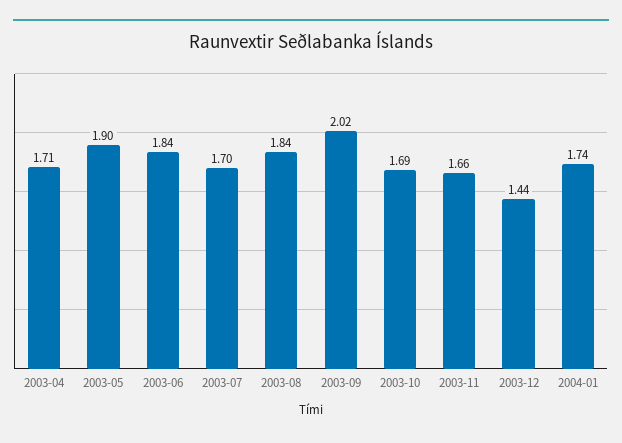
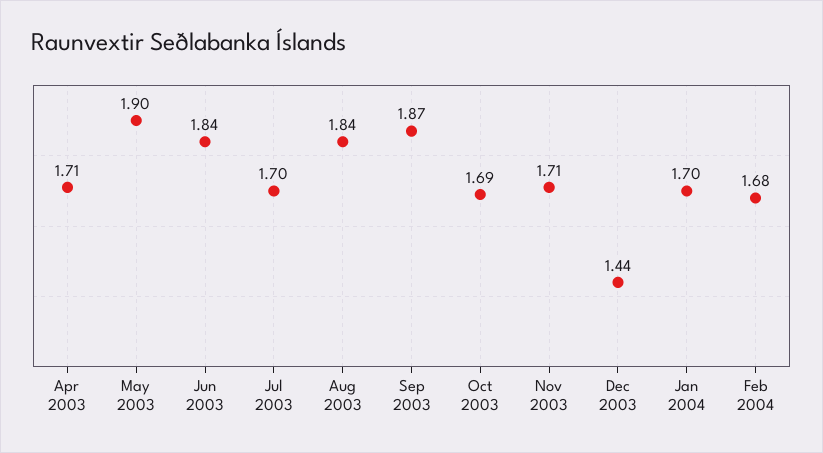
2003-09: 2.02 -> 1.87
2003-11: 1.66 -> 1.71
2004-01: 1.74 -> 1.7
Feb 2004: none -> 1.68

